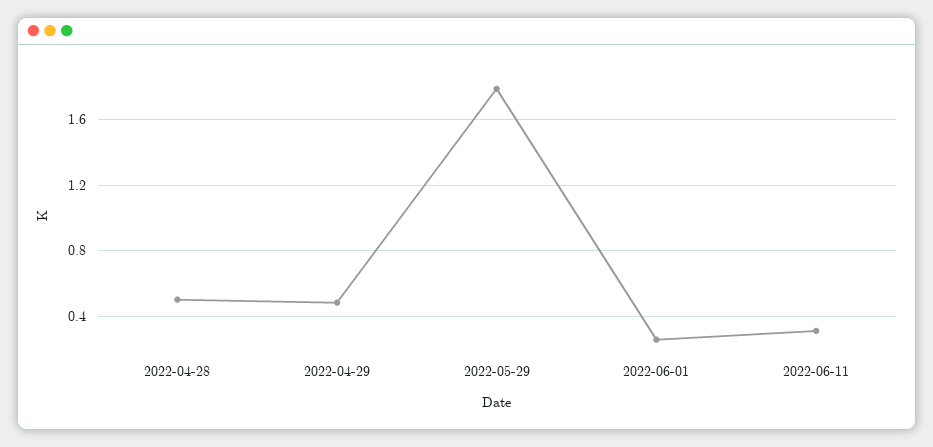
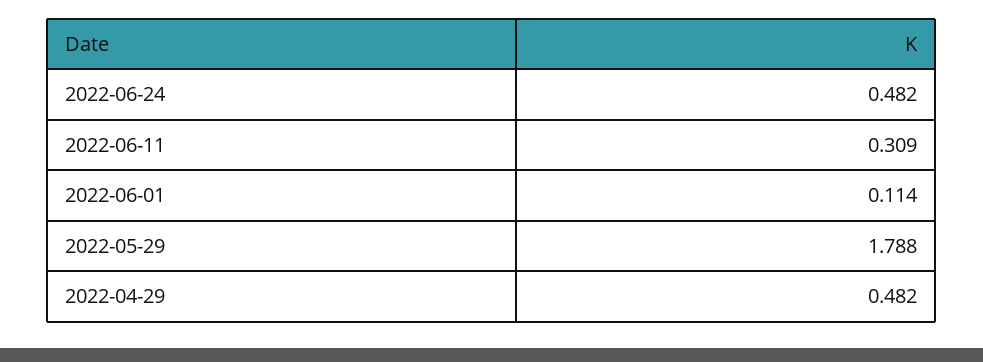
2022-04-28: 0.5 -> none
2022-06-01: 0.25 -> 0.114
2022-06-24: none -> 0.482

